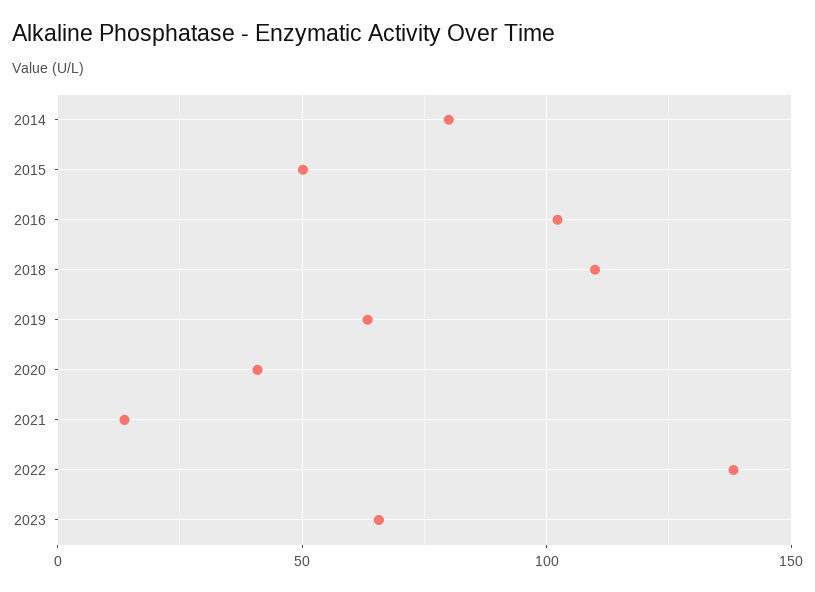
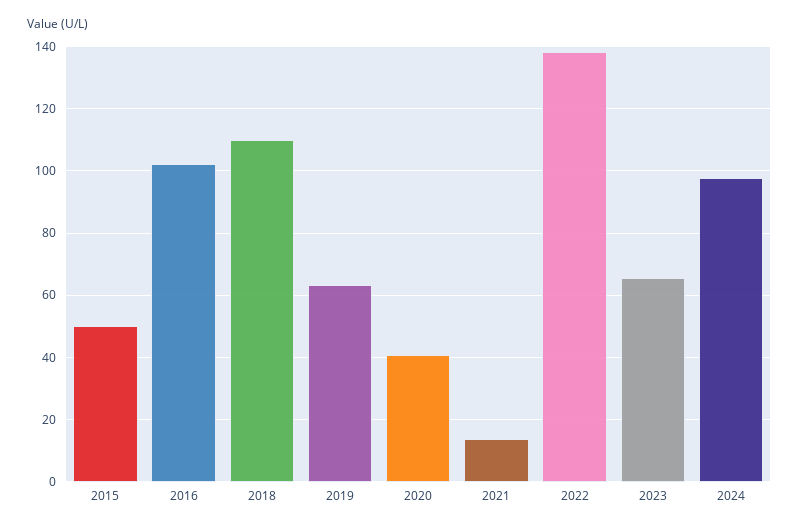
2014: 80 -> none
2024: none -> 98

